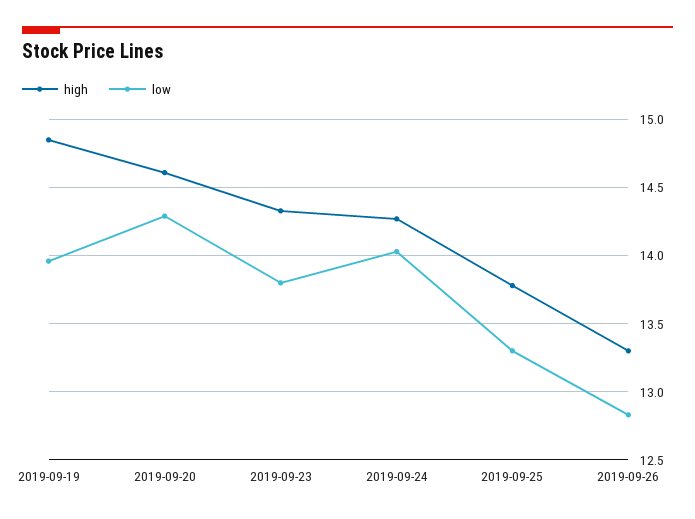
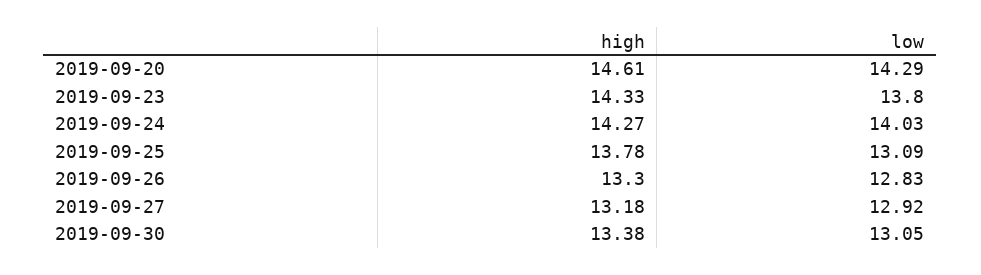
high, 2019-09-19: 14.85 -> none
low, 2019-09-19: 13.95 -> none
low, 2019-09-25: 13.3 -> 13.09
high, 2019-09-27: none -> 13.18
low, 2019-09-27: none -> 12.92
high, 2019-09-30: none -> 13.38
low, 2019-09-30: none -> 13.05

